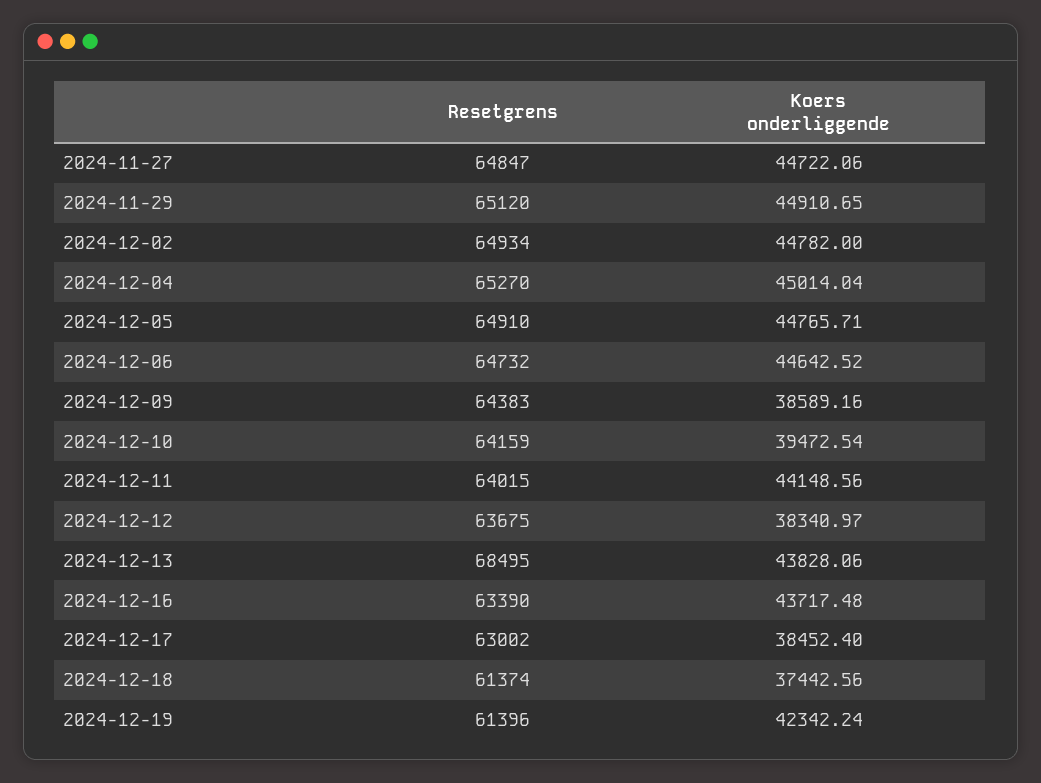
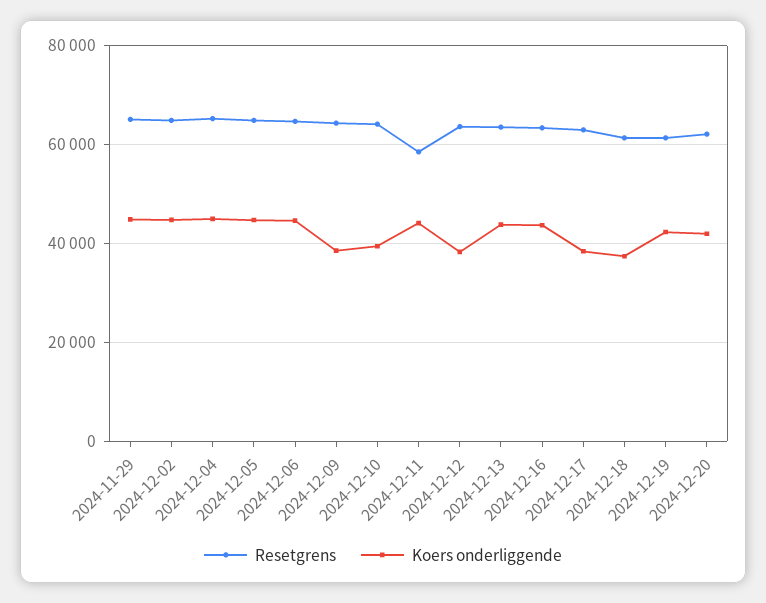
Resetgrens, 2024-11-27: 64847 -> none
Koers onderliggende, 2024-11-27: 44722.06 -> none
Resetgrens, 2024-12-11: 64015 -> 58000
Resetgrens, 2024-12-13: 68495 -> 64000
Resetgrens, 2024-12-20: none -> 62000
Koers onderliggende, 2024-12-20: none -> 42000

